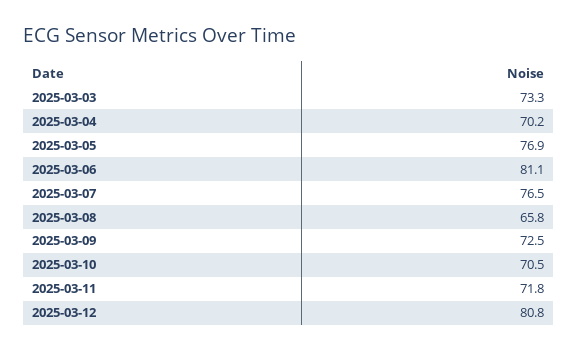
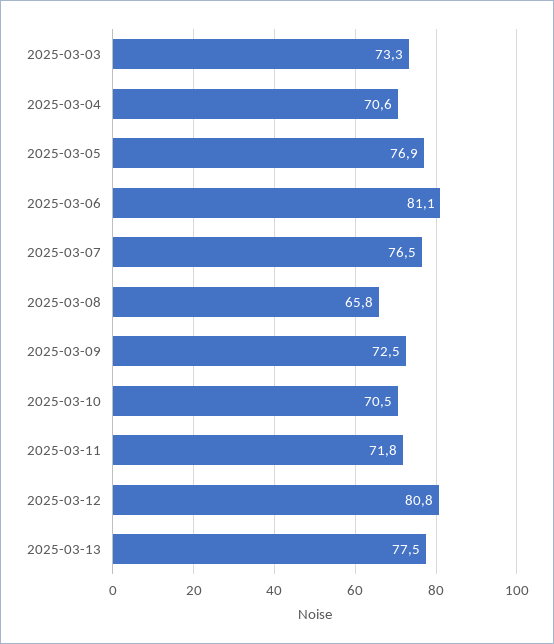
2025-03-04: 70.2 -> 70.6
2025-03-13: none -> 77.5

